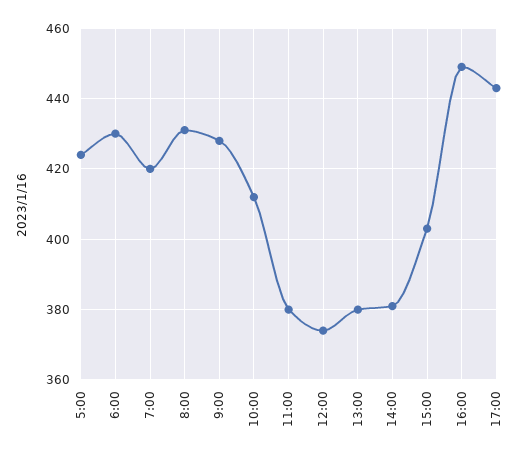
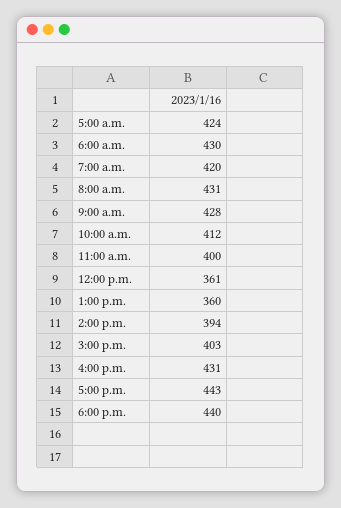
11:00: 380 -> 400
12:00: 375 -> 361
13:00: 380 -> 360
14:00: 380 -> 394
16:00: 450 -> 431
6:00 p.m.: none -> 440

